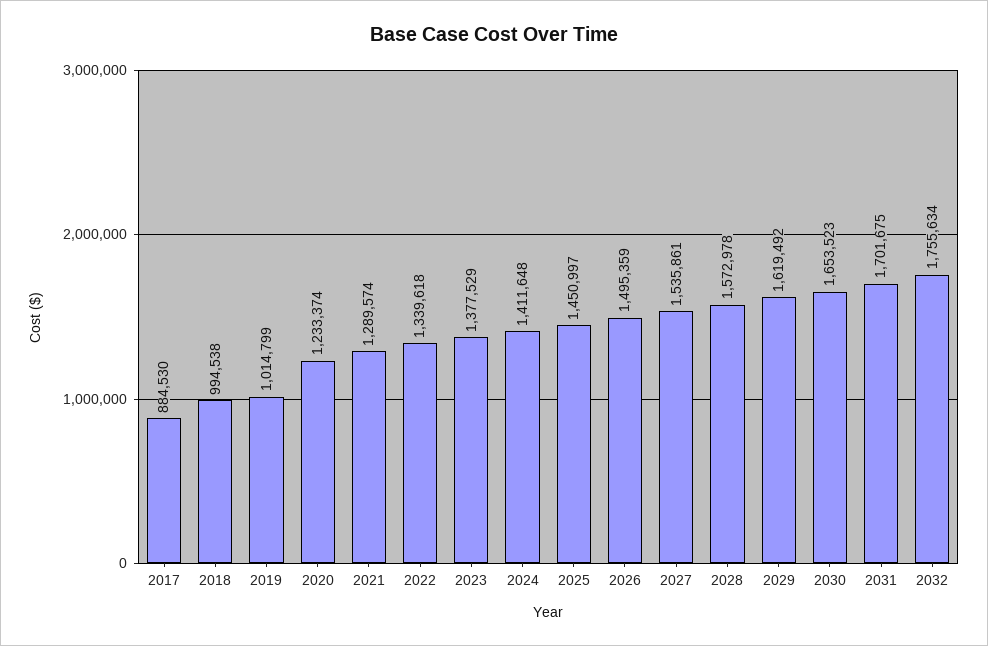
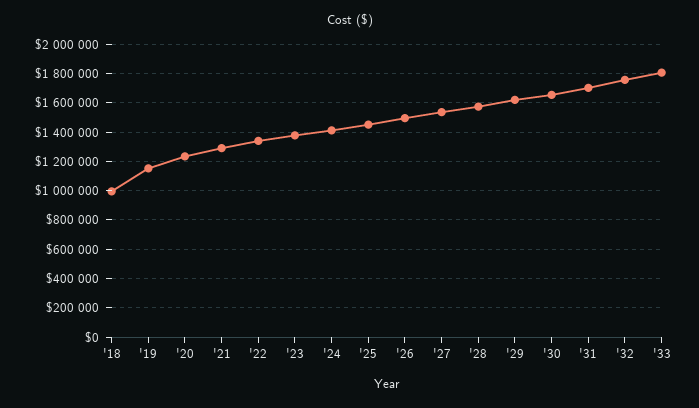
2017: 884530 -> none
2019: 1014799 -> 1150000
'33: none -> 1800000

